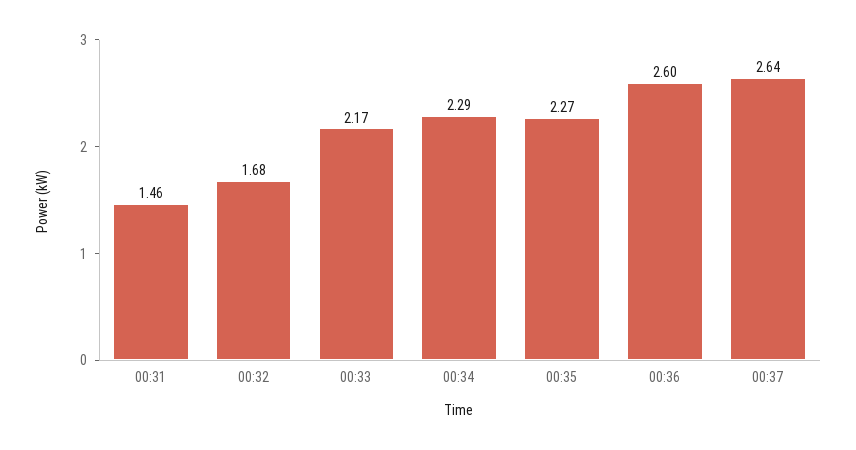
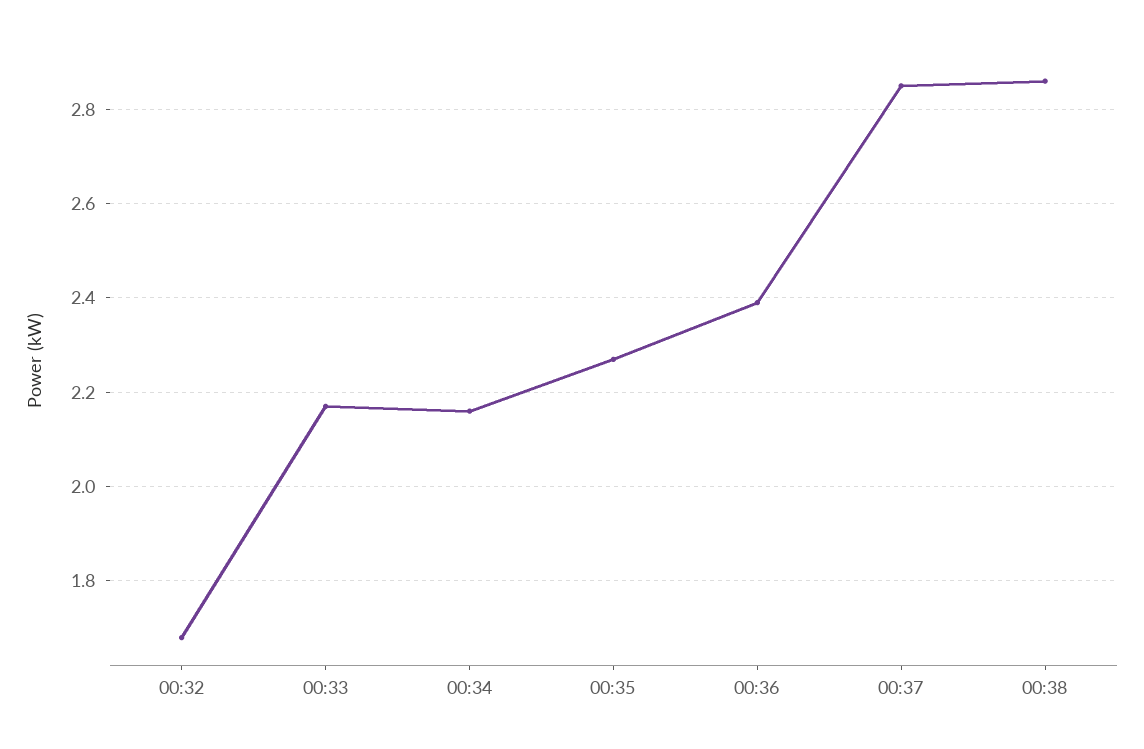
00:31: 1.46 -> none
00:34: 2.29 -> 2.15
00:36: 2.6 -> 2.4
00:37: 2.64 -> 2.85
00:38: none -> 2.85

